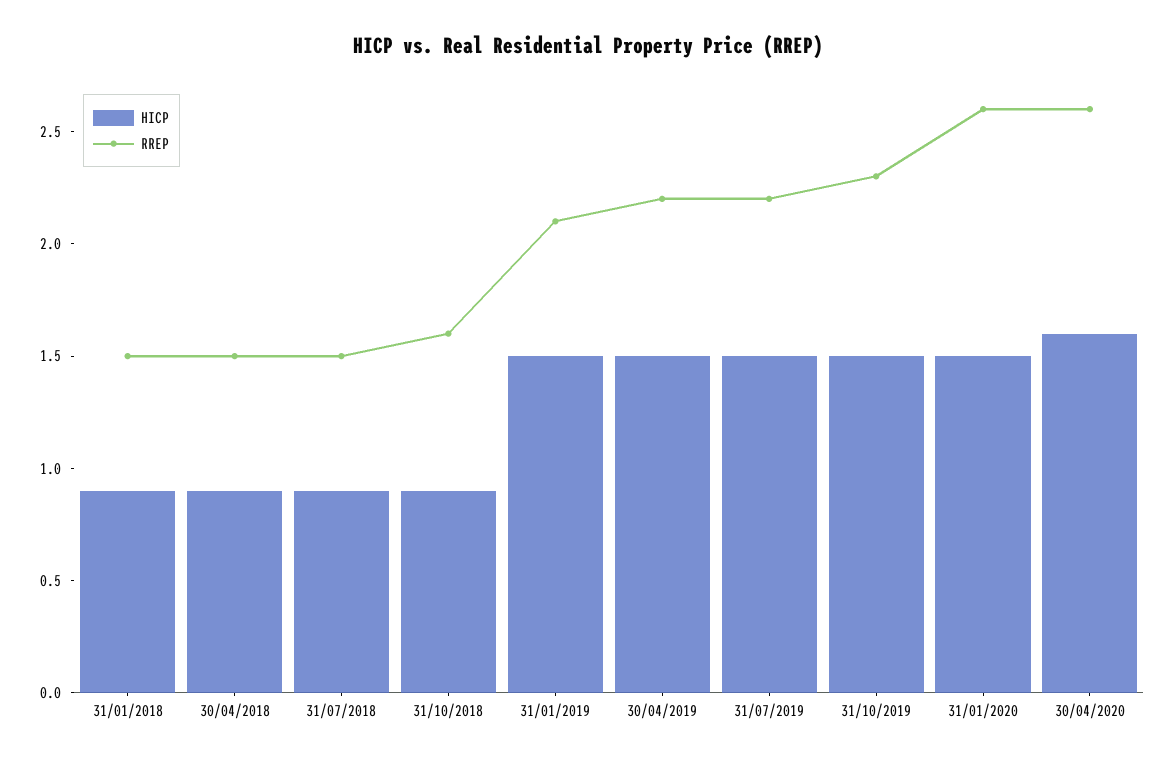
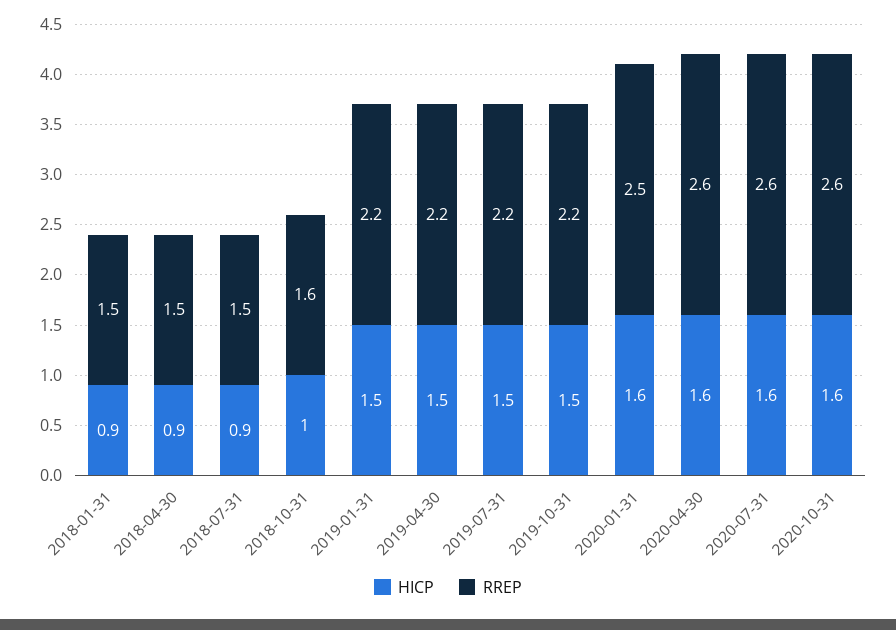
HICP, 31/10/2018: 0.9 -> 1
RREP, 31/01/2019: 2.1 -> 2.2
RREP, 31/10/2019: 2.3 -> 2.2
HICP, 31/01/2020: 1.5 -> 1.6
RREP, 31/01/2020: 2.6 -> 2.5
HICP, 2020-07-31: none -> 1.6
RREP, 2020-07-31: none -> 2.6
HICP, 2020-10-31: none -> 1.6
RREP, 2020-10-31: none -> 2.6

